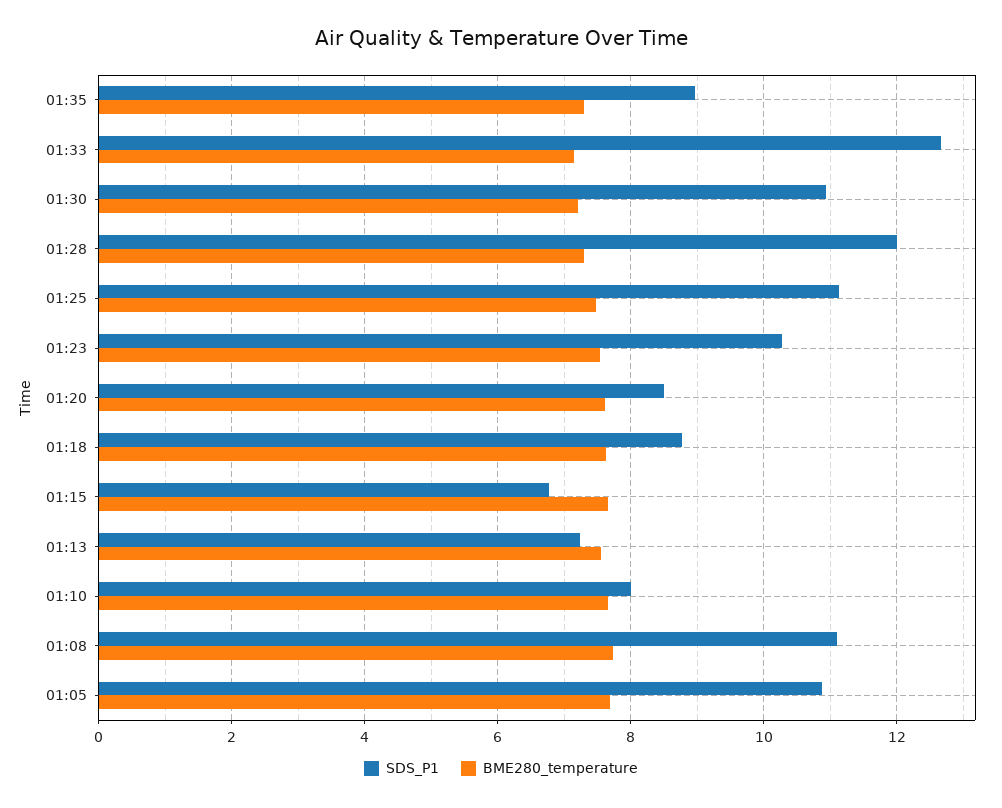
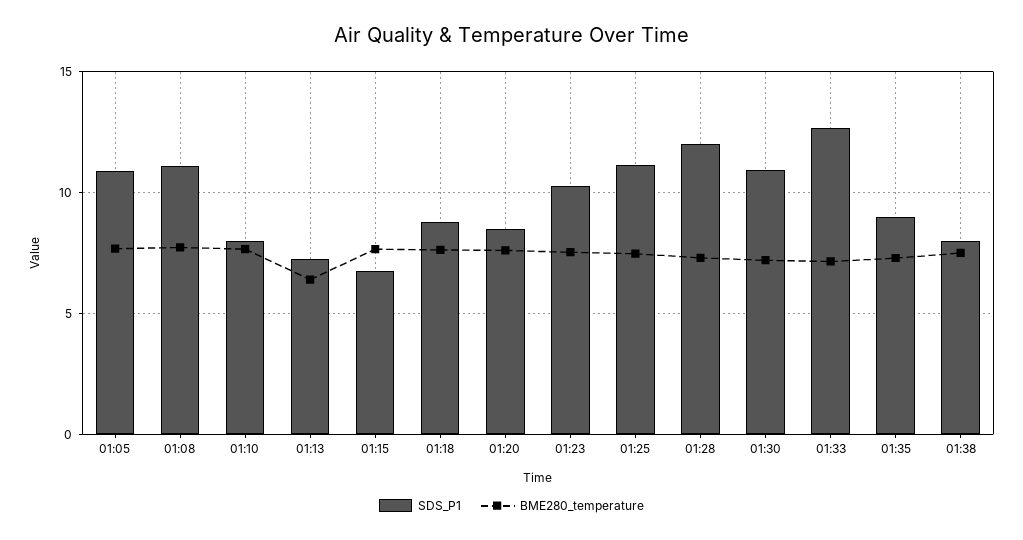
BME280_temperature, 01:13: 7.6 -> 6.5
SDS_P1, 01:38: none -> 8
BME280_temperature, 01:38: none -> 7.5

